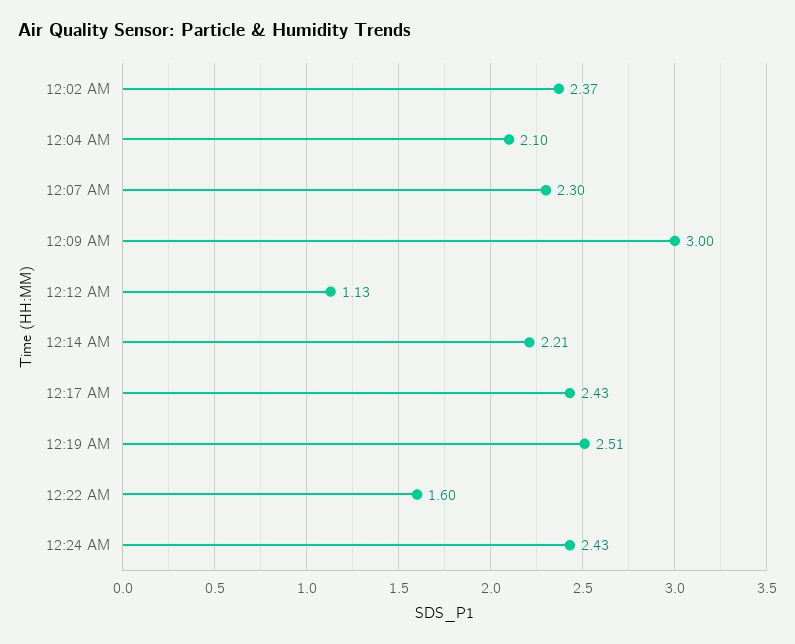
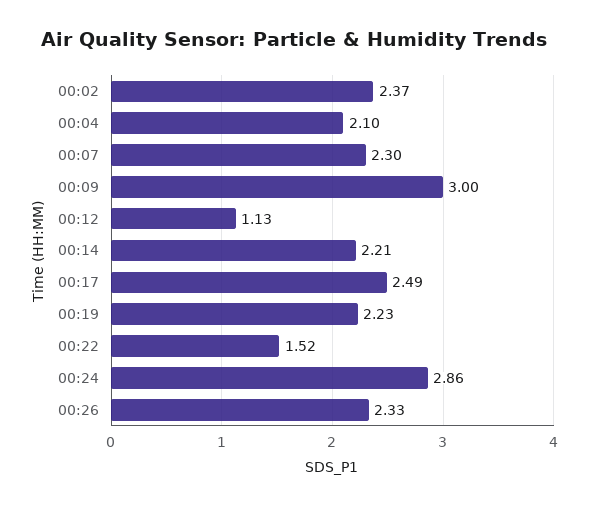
12:17 AM: 2.43 -> 2.49
12:19 AM: 2.51 -> 2.23
12:22 AM: 1.6 -> 1.52
12:24 AM: 2.43 -> 2.86
00:26: none -> 2.33

